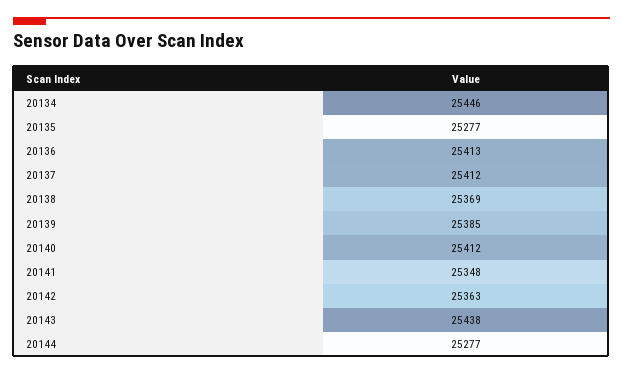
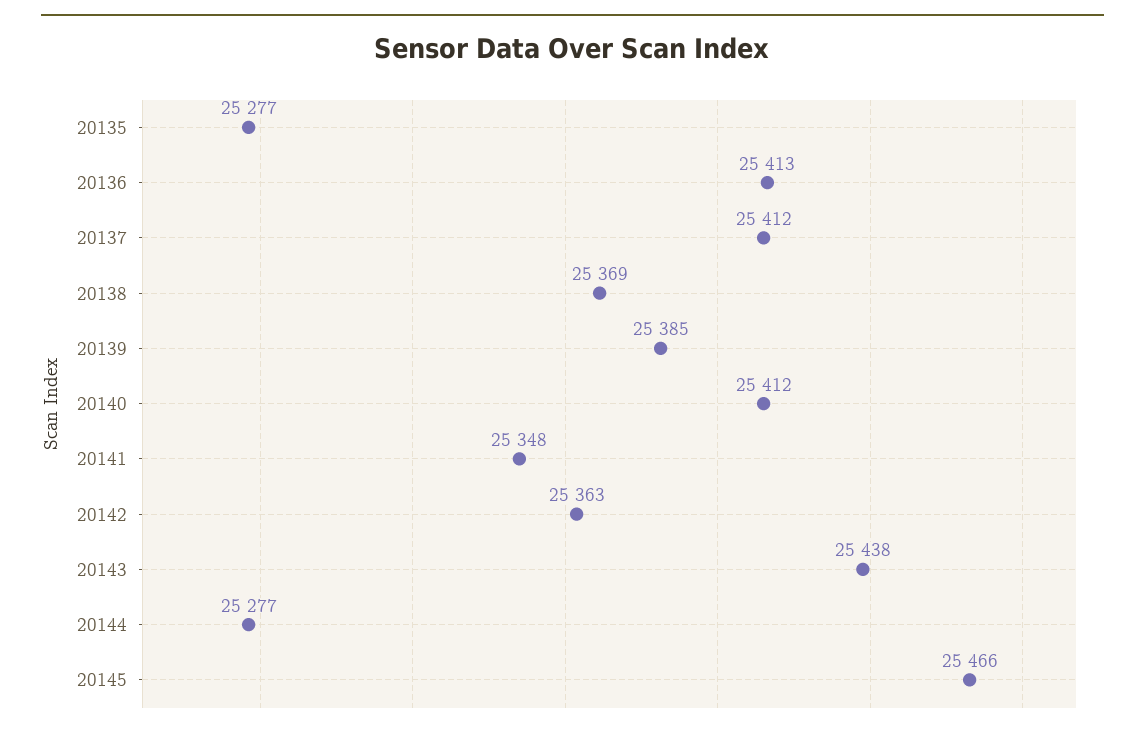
20134: 25446 -> none
20145: none -> 25466

